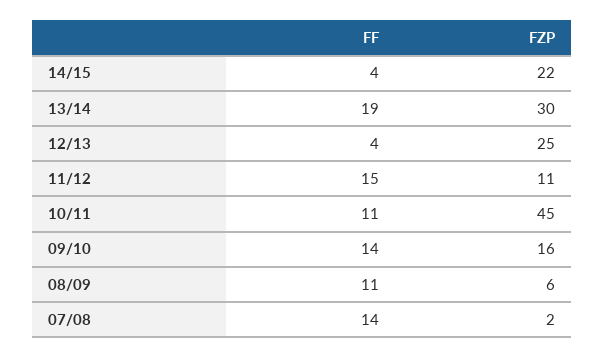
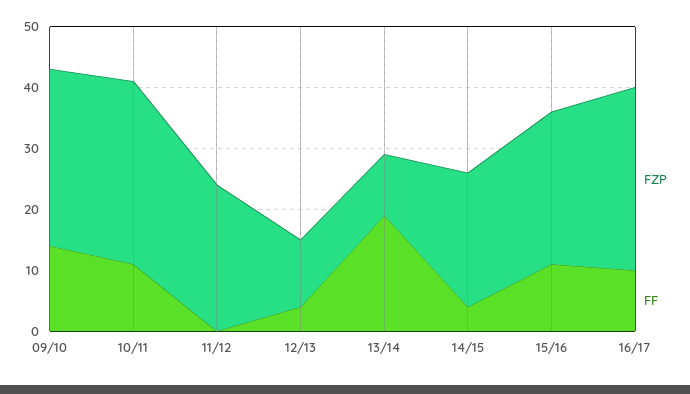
FZP, 13/14: 30 -> 10
FZP, 12/13: 25 -> 10
FF, 11/12: 15 -> 0
FZP, 11/12: 11 -> 25
FZP, 10/11: 45 -> 30
FZP, 09/10: 16 -> 30
FF, 08/09: 11 -> none
FZP, 08/09: 6 -> none
FF, 07/08: 14 -> none
FZP, 07/08: 2 -> none
FZP, 15/16: none -> 25
FF, 15/16: none -> 10
FZP, 16/17: none -> 30
FF, 16/17: none -> 10

